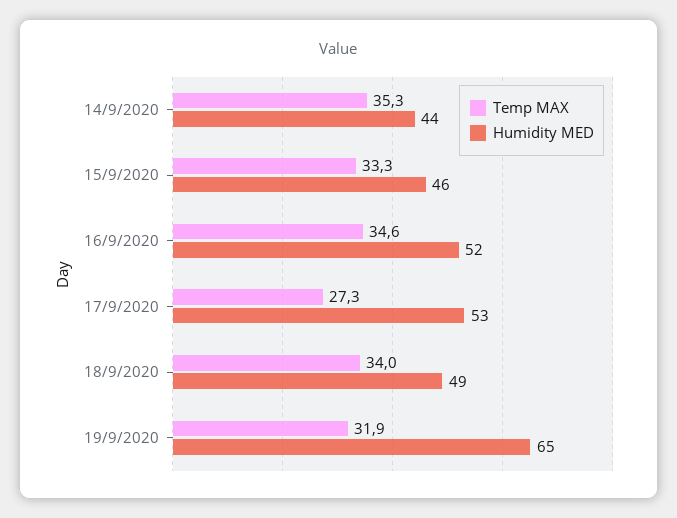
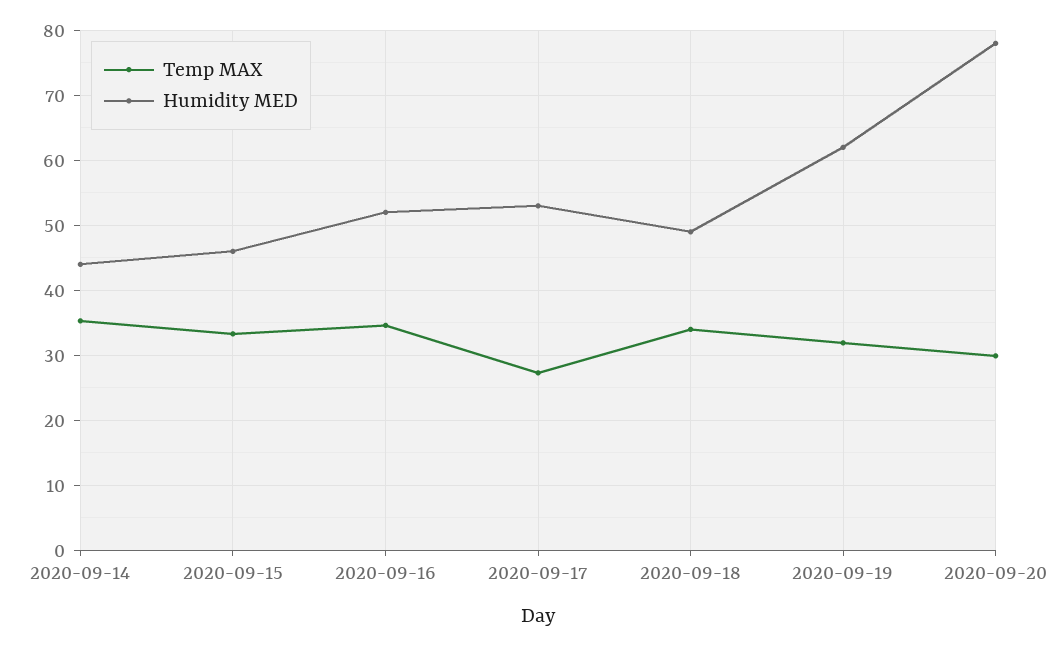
Humidity MED, 19/9/2020: 65 -> 62
Temp MAX, 2020-09-20: none -> 30
Humidity MED, 2020-09-20: none -> 78

